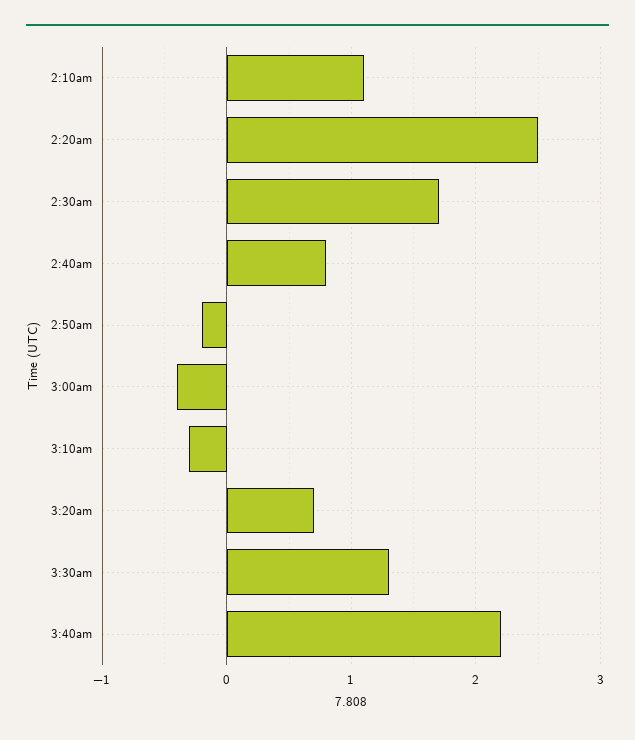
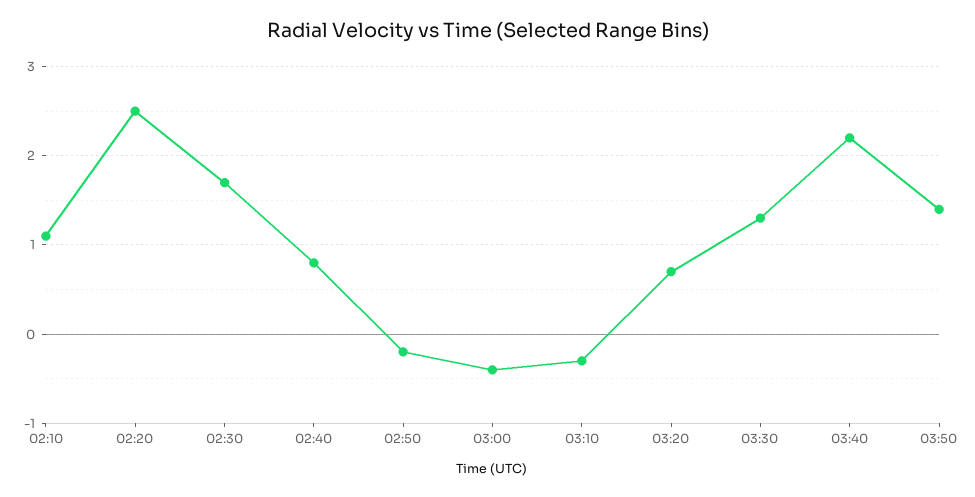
03:50: none -> 1.4

